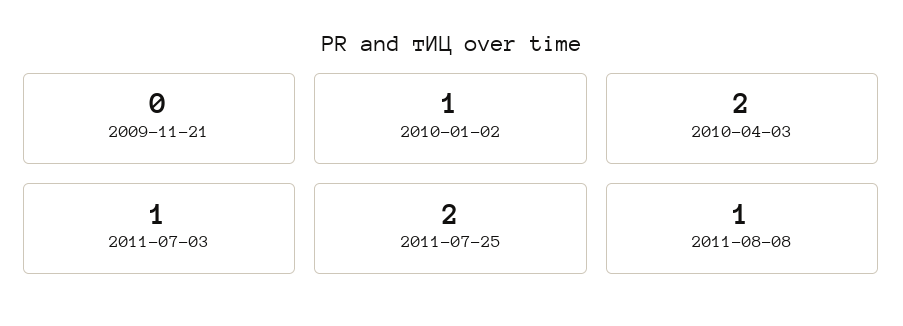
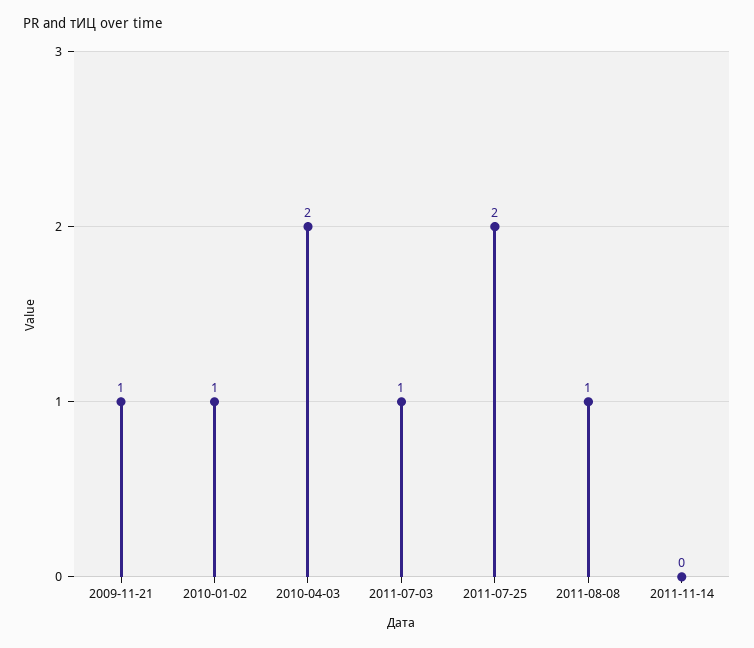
2009-11-21: 0 -> 1
2011-11-14: none -> 0

